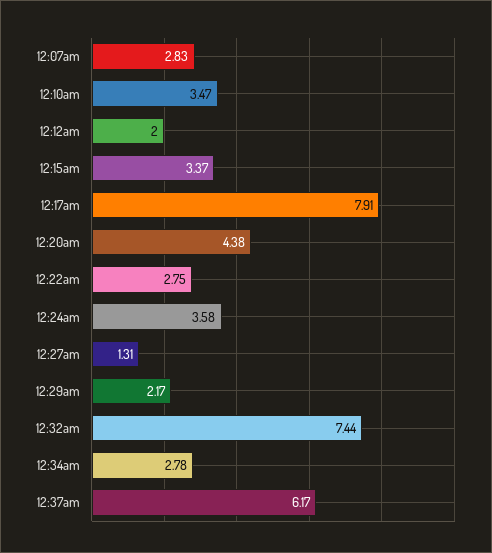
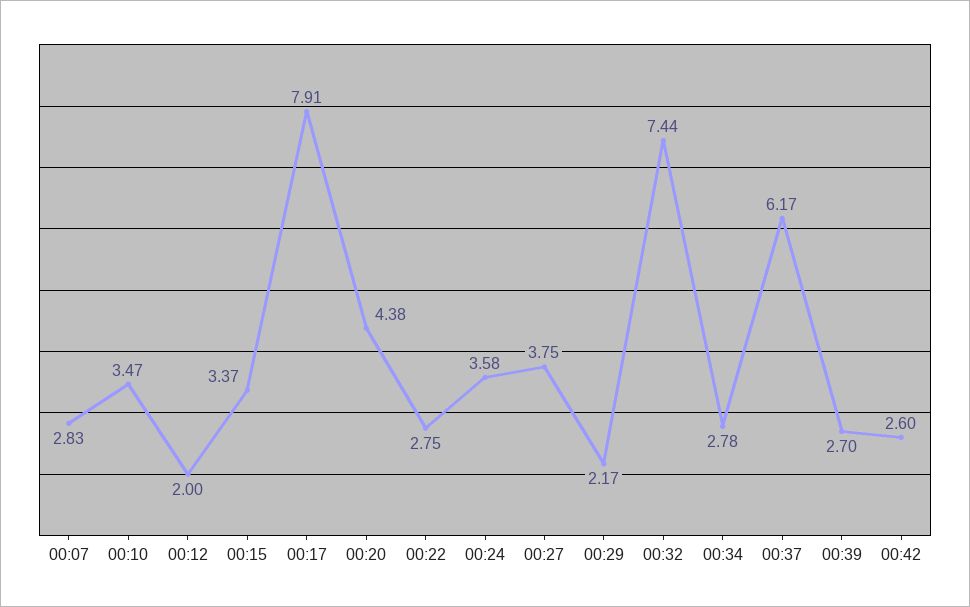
12:27am: 1.31 -> 3.75
00:39: none -> 2.7
00:42: none -> 2.6

